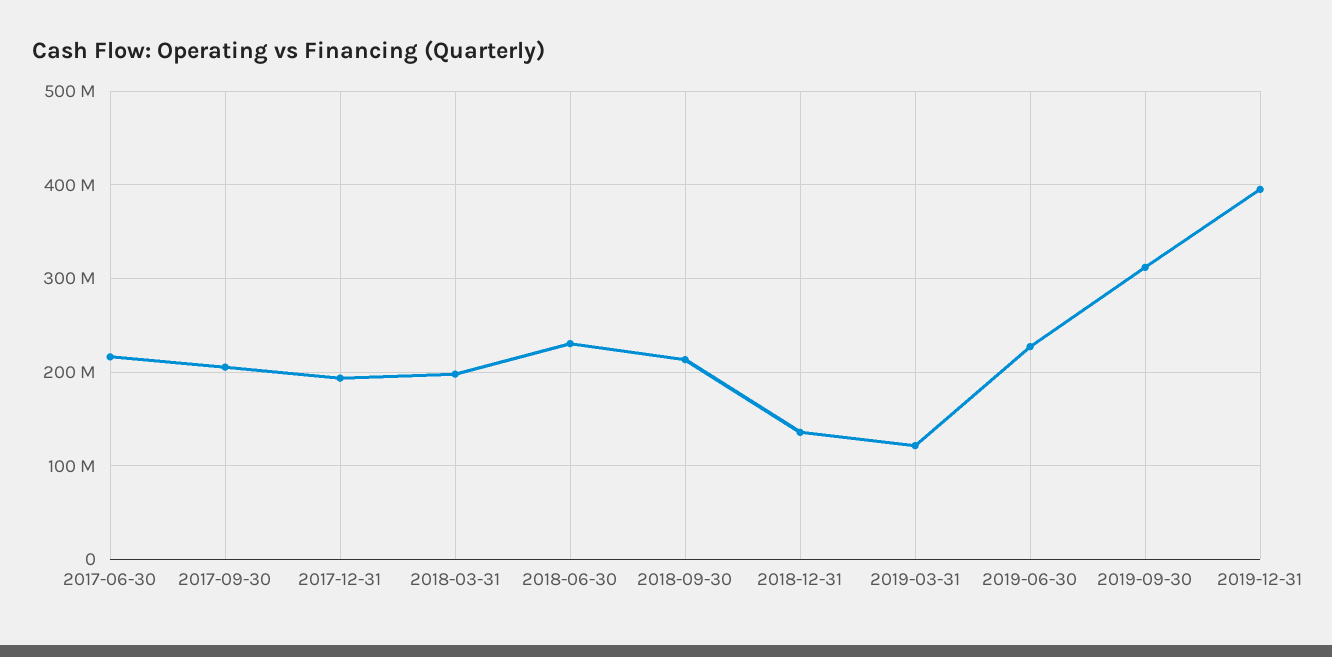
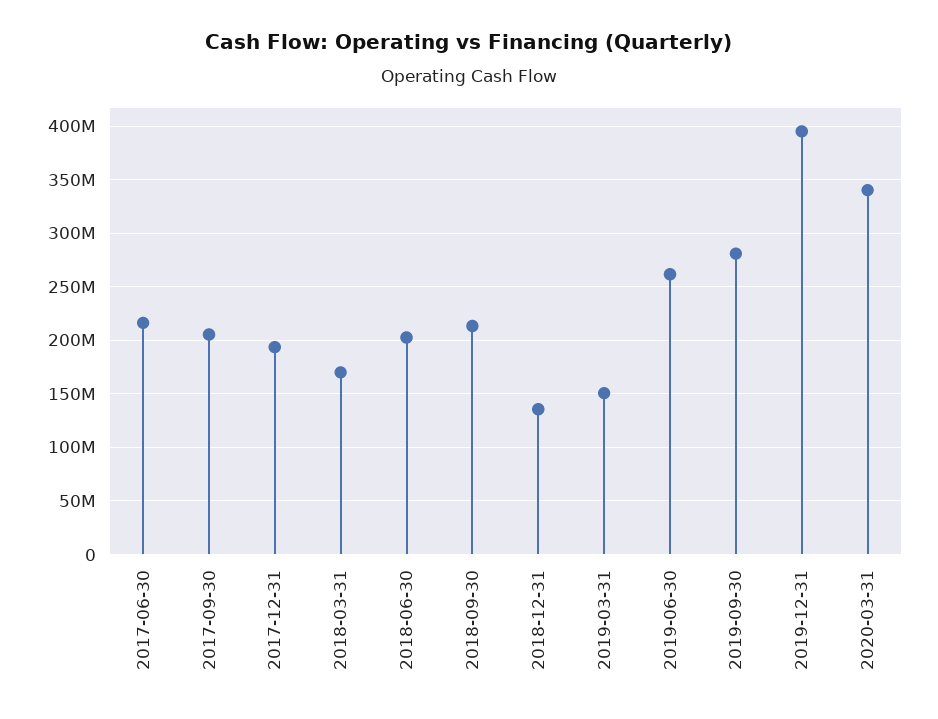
2018-03-31: 200000000 -> 170000000
2018-06-30: 230000000 -> 200000000
2019-03-31: 120000000 -> 150000000
2019-06-30: 230000000 -> 260000000
2019-09-30: 310000000 -> 280000000
2020-03-31: none -> 340000000

